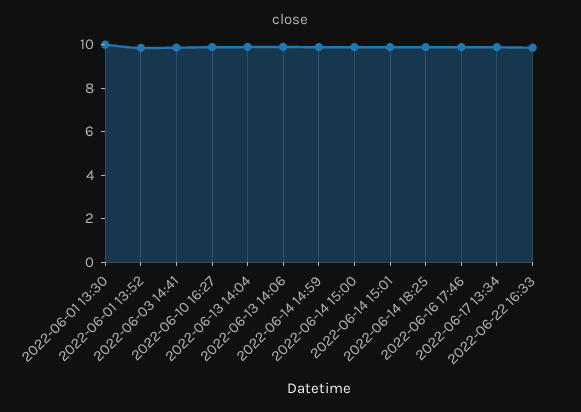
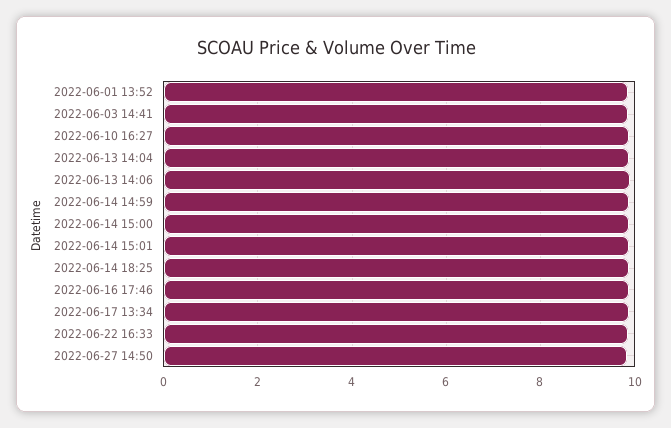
2022-06-01 13:30: 10 -> none
2022-06-27 14:50: none -> 9.8

